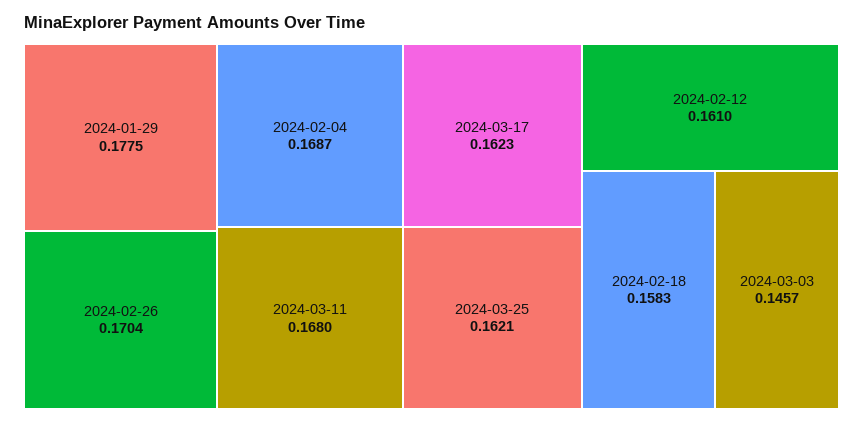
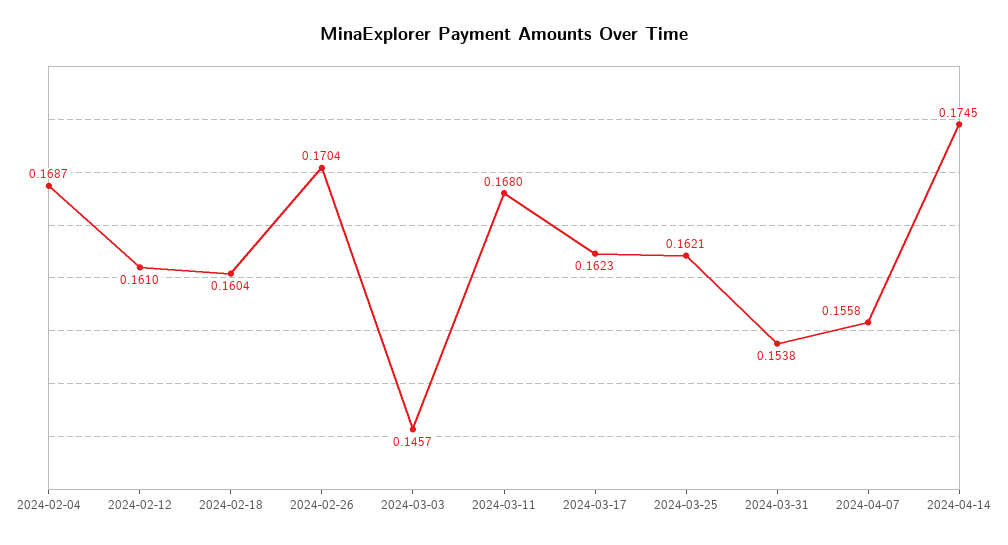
2024-01-29: 0.1775 -> none
2024-02-18: 0.1583 -> 0.1604
2024-03-31: none -> 0.1538
2024-04-07: none -> 0.1558
2024-04-14: none -> 0.1745

